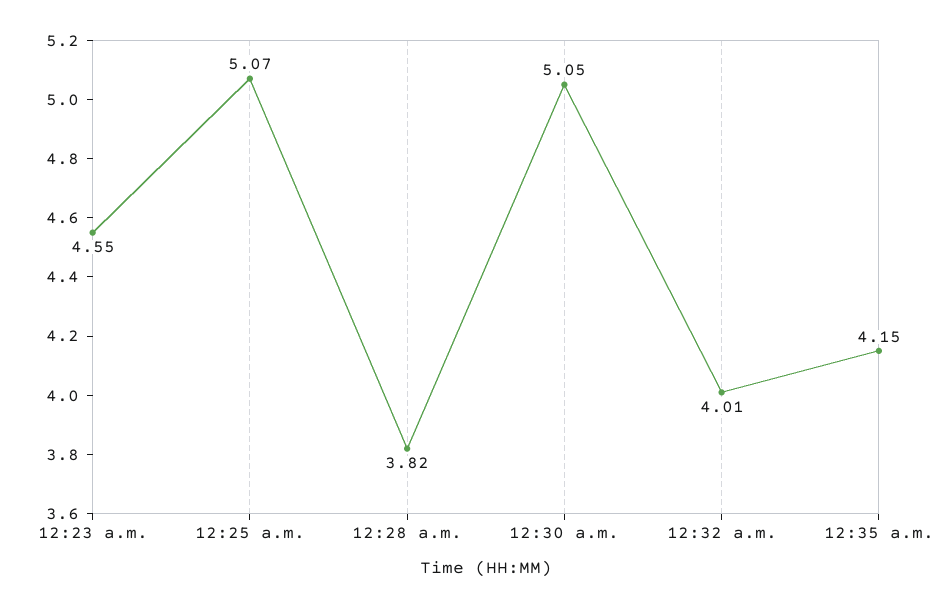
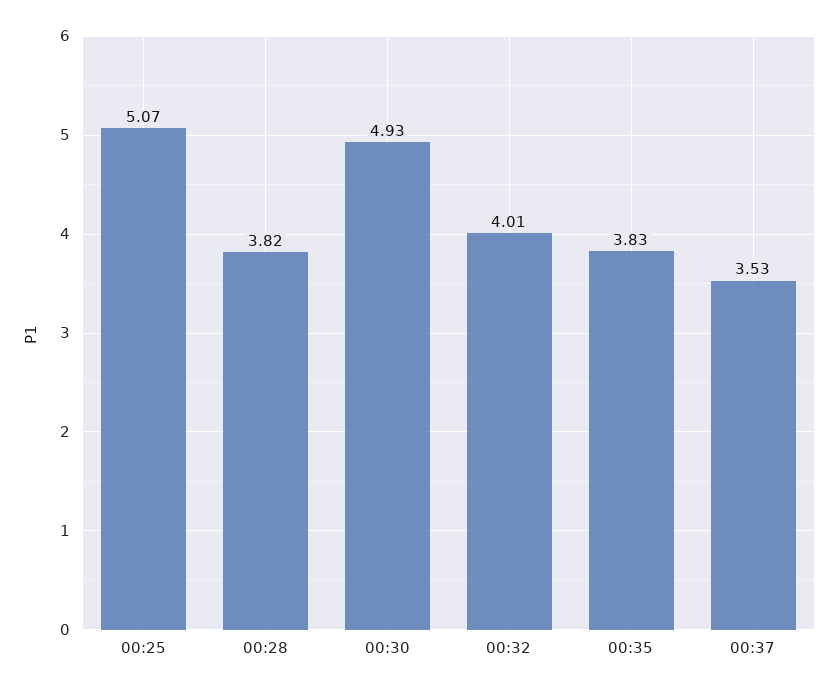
12:23 a.m.: 4.55 -> none
12:30 a.m.: 5.05 -> 4.93
12:35 a.m.: 4.15 -> 3.83
00:37: none -> 3.53

